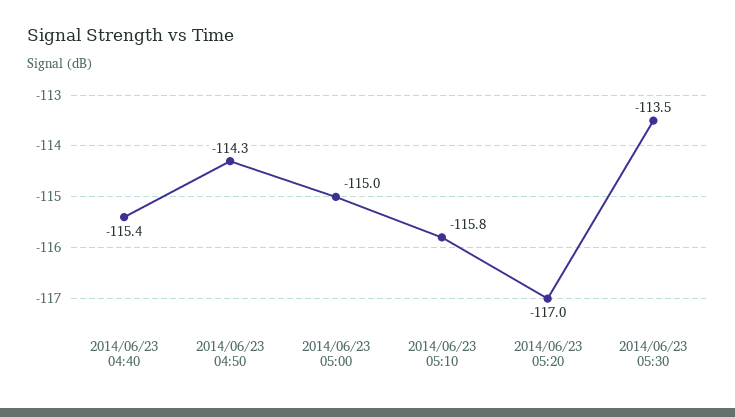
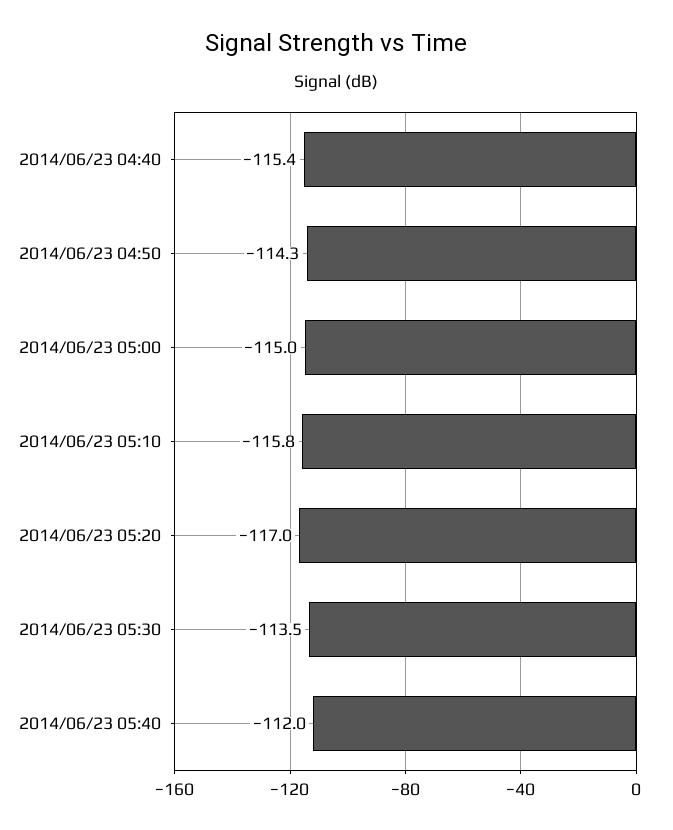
2014/06/23 05:40: none -> -112

